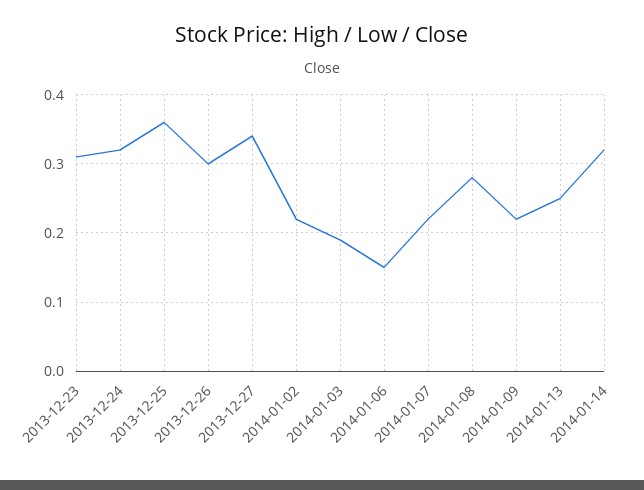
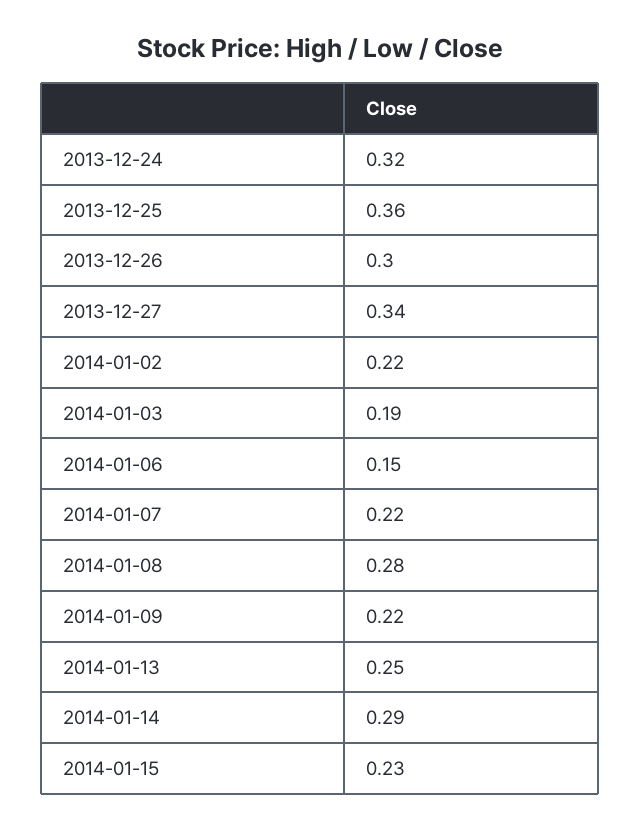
2013-12-23: 0.31 -> none
2014-01-14: 0.32 -> 0.29
2014-01-15: none -> 0.23

